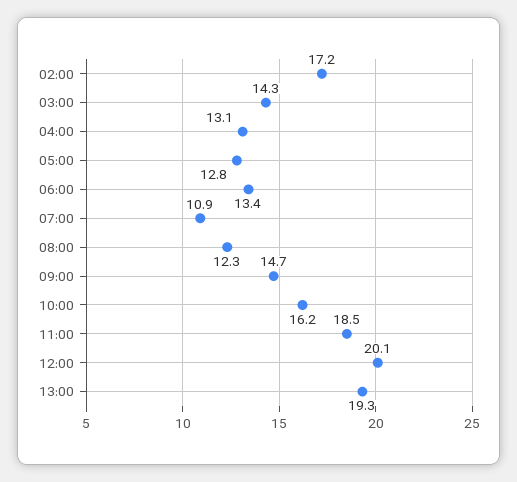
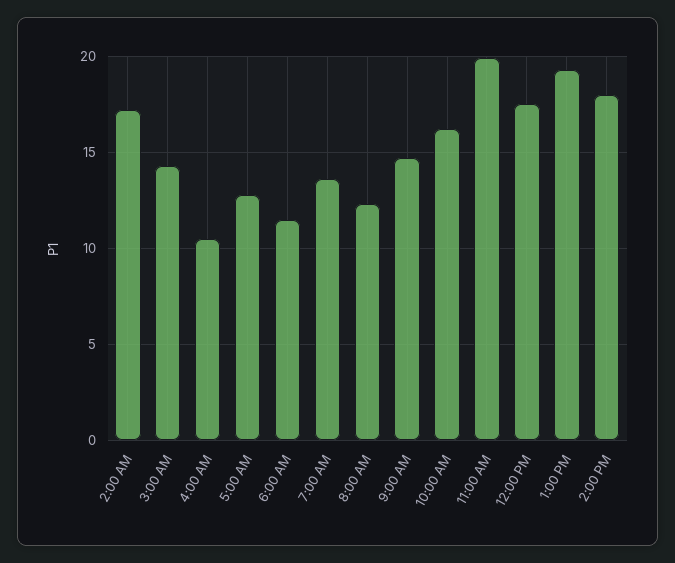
04:00: 13.1 -> 10.5
06:00: 13.4 -> 11.5
07:00: 10.9 -> 13.5
11:00: 18.5 -> 20
12:00: 20.1 -> 17.5
2:00 PM: none -> 18

